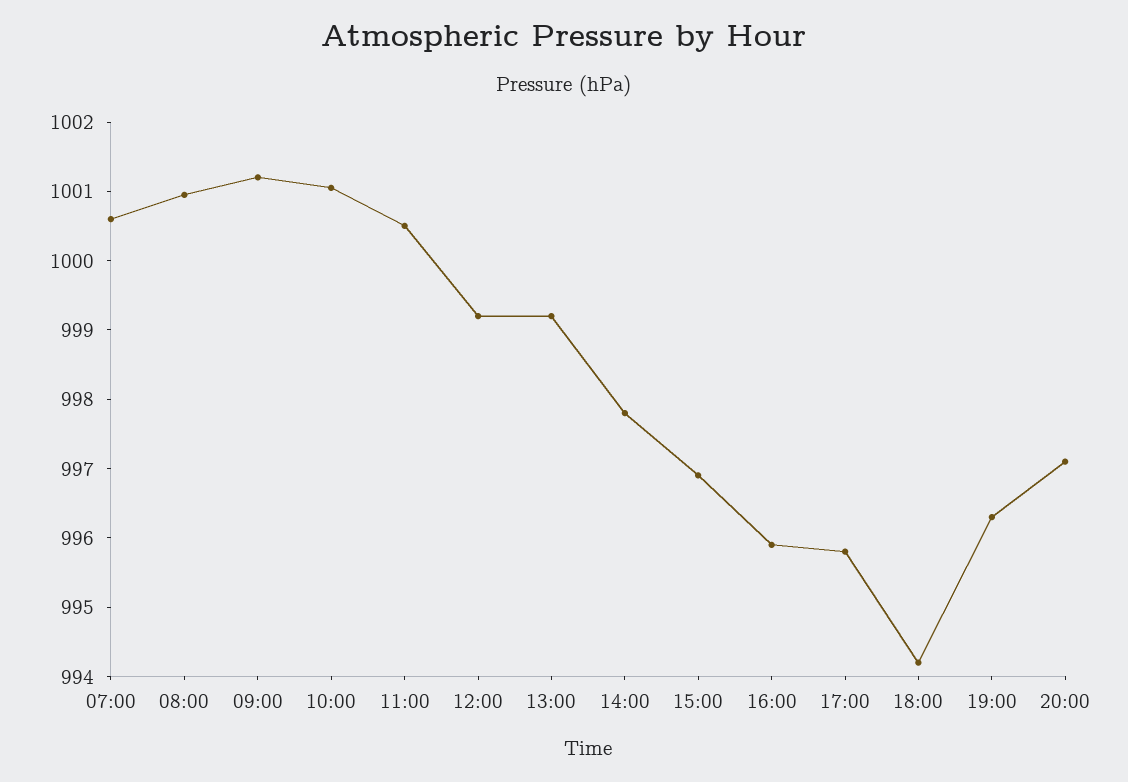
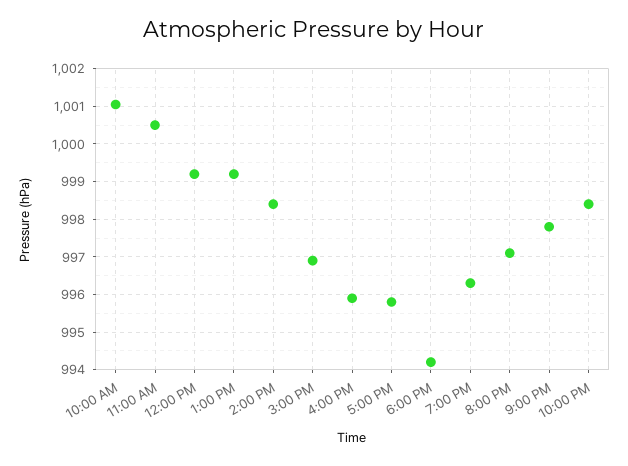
07:00: 1000.6 -> none
08:00: 1001 -> none
09:00: 1001.2 -> none
14:00: 997.8 -> 998.4
9:00 PM: none -> 997.8
10:00 PM: none -> 998.4

